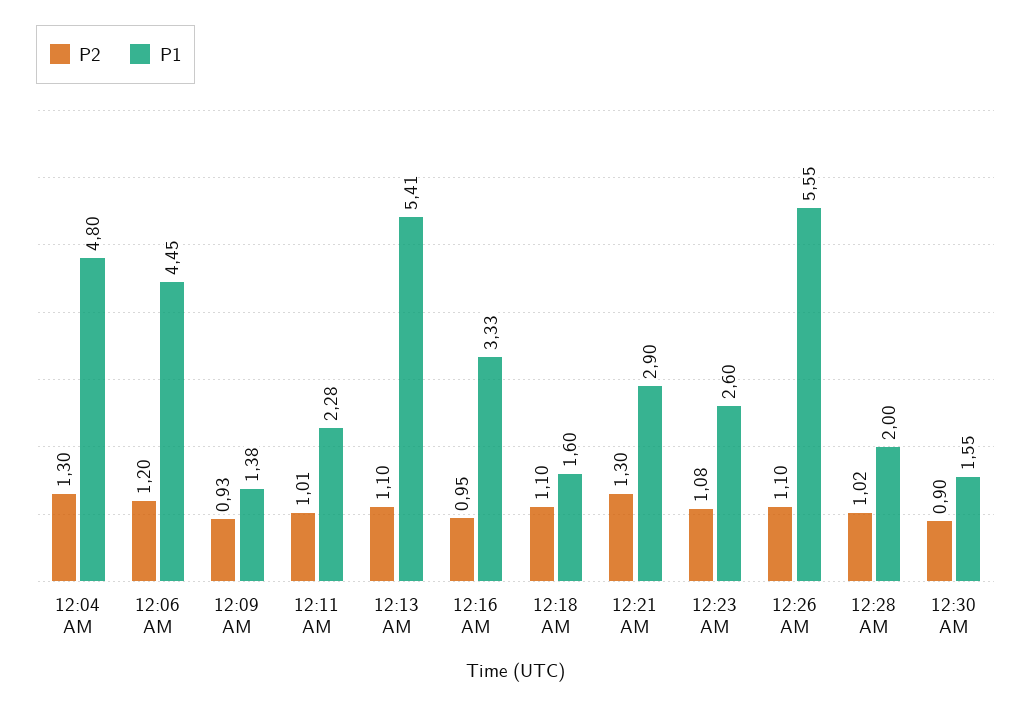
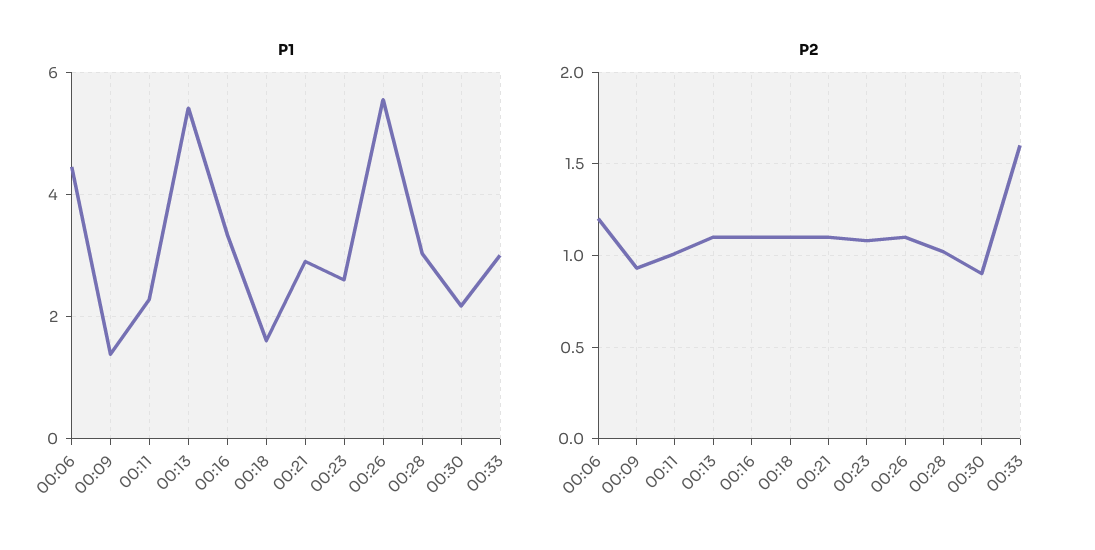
P2, 12:04 AM: 1.3 -> none
P1, 12:04 AM: 4.8 -> none
P2, 12:16 AM: 0.95 -> 1.1
P2, 12:21 AM: 1.3 -> 1.1
P1, 12:28 AM: 2 -> 3
P1, 12:30 AM: 1.55 -> 2.2
P1, 00:33: none -> 3
P2, 00:33: none -> 1.6

